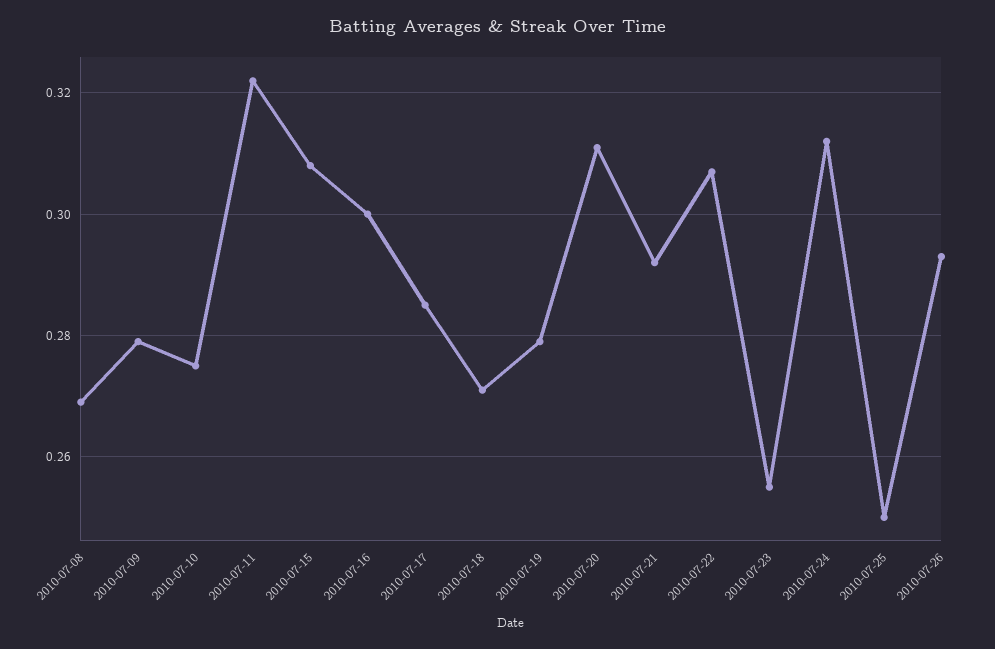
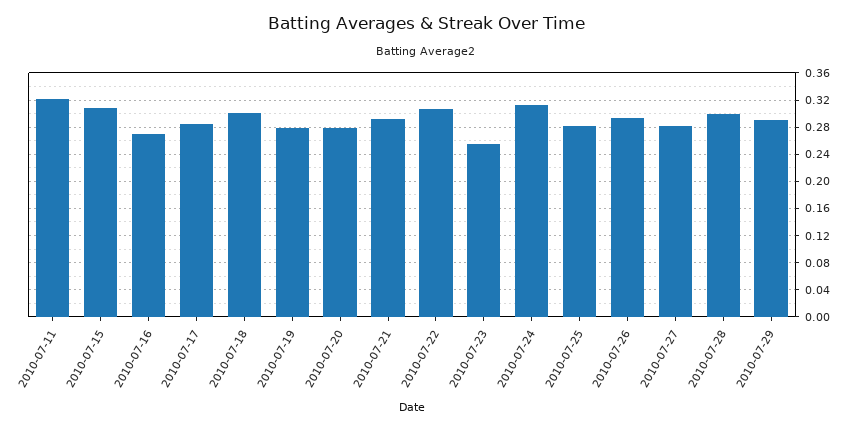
2010-07-08: 0.27 -> none
2010-07-09: 0.28 -> none
2010-07-10: 0.275 -> none
2010-07-16: 0.3 -> 0.27
2010-07-18: 0.27 -> 0.3
2010-07-20: 0.31 -> 0.28
2010-07-25: 0.25 -> 0.28
2010-07-27: none -> 0.28
2010-07-28: none -> 0.3
2010-07-29: none -> 0.29

